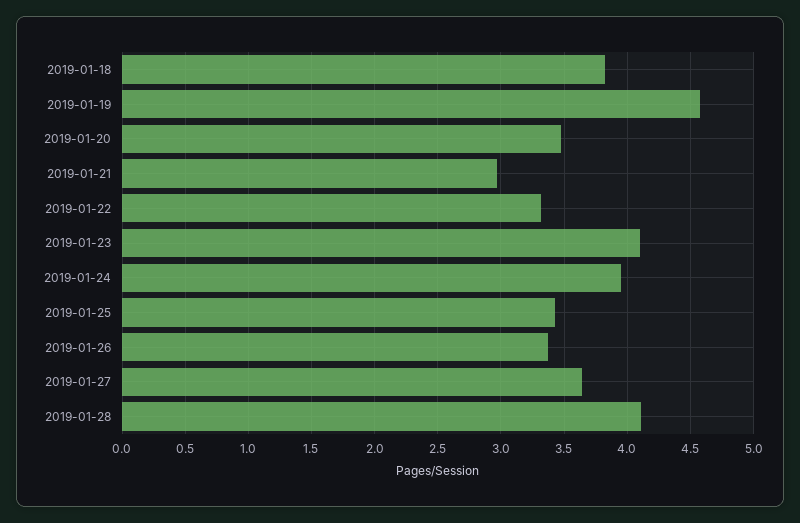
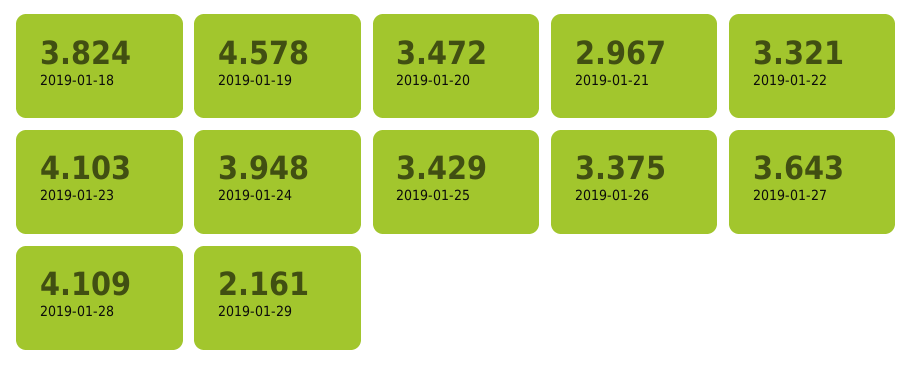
2019-01-29: none -> 2.161

